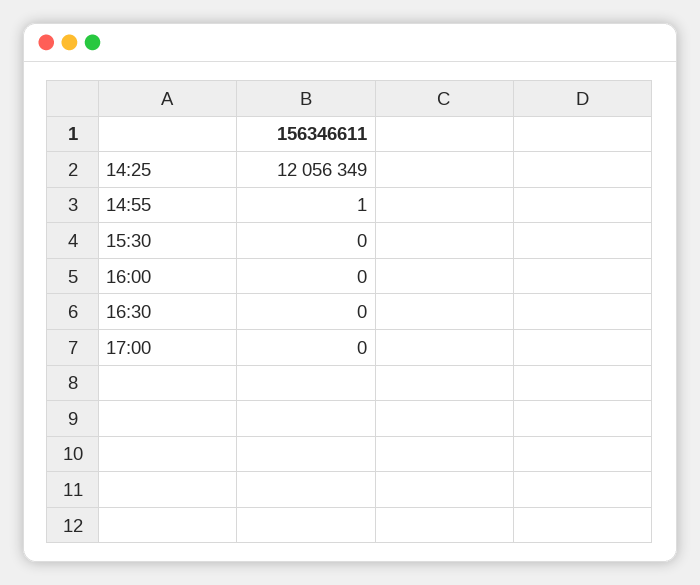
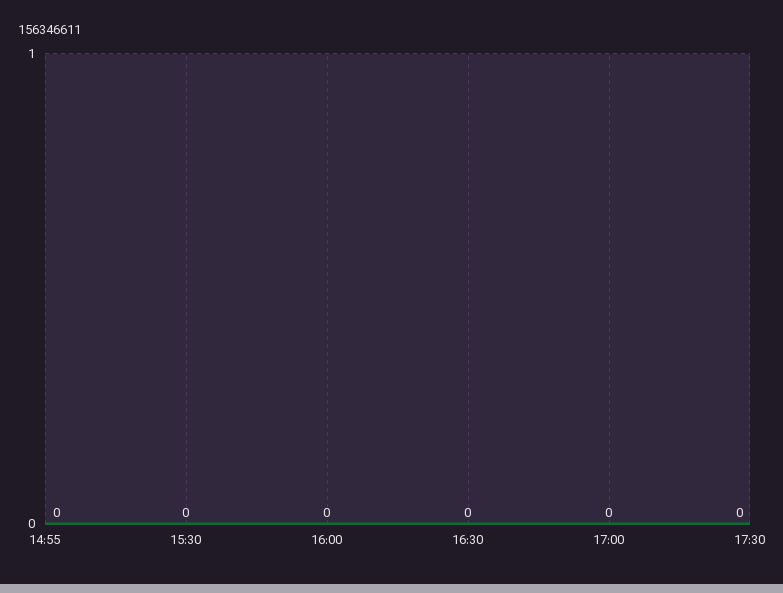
14:25: 12056349 -> none
14:55: 1 -> 0
17:30: none -> 0

